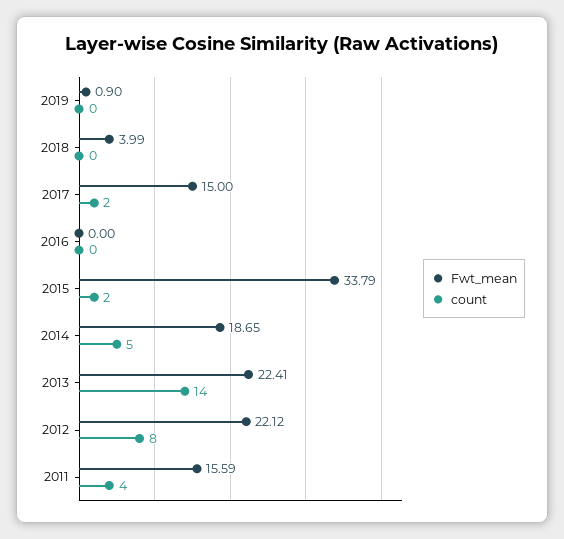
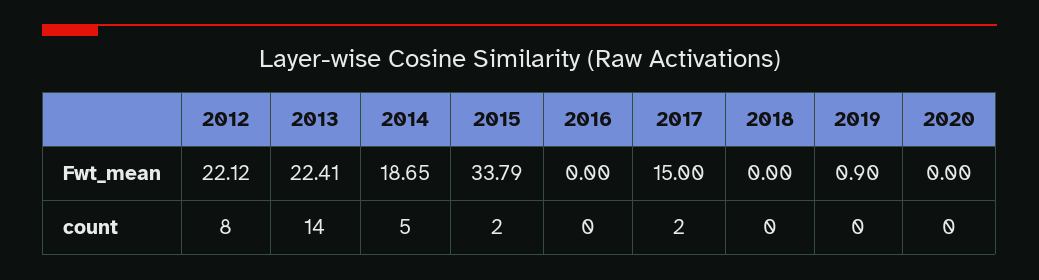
Fwt_mean, 2018: 3.99 -> 0
Fwt_mean, 2011: 15.59 -> none
count, 2011: 4 -> none
Fwt_mean, 2020: none -> 0
count, 2020: none -> 0

